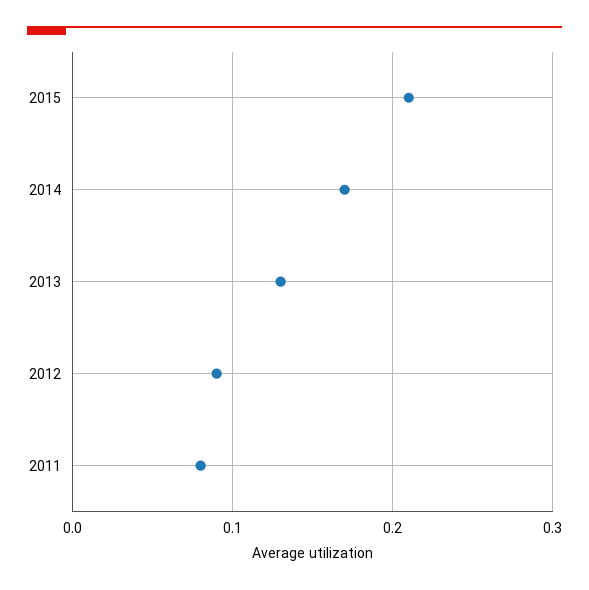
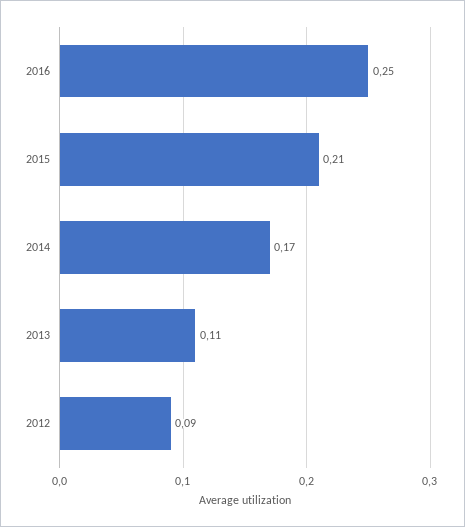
2013: 0.13 -> 0.11
2011: 0.08 -> none
2016: none -> 0.25

